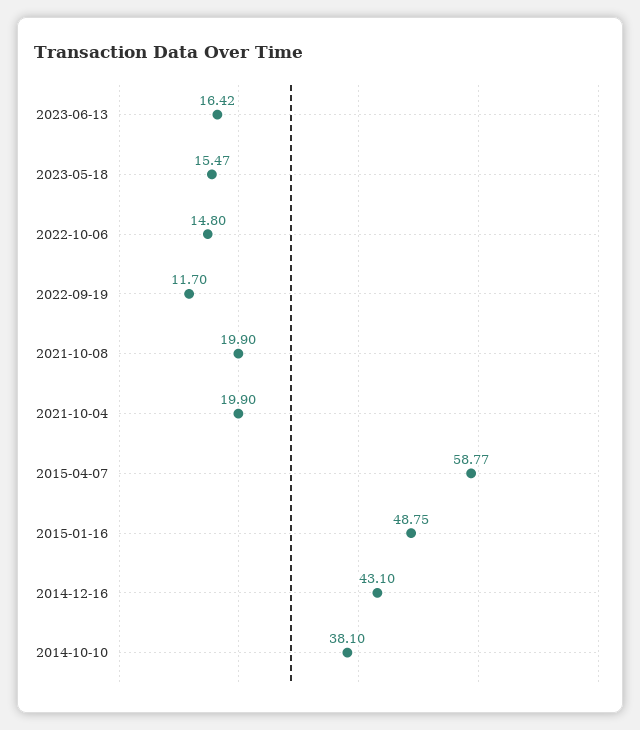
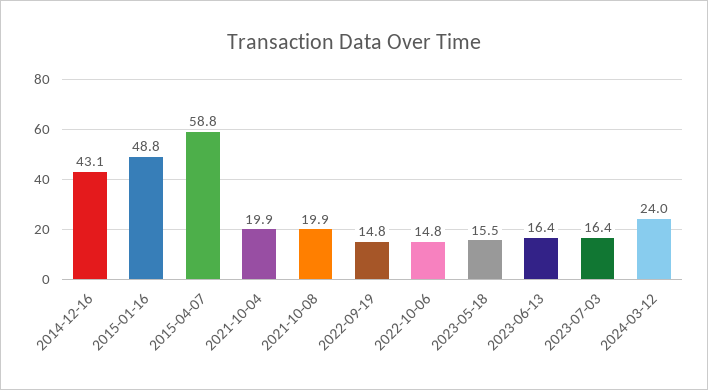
2022-09-19: 11.7 -> 14.8
2014-10-10: 38.1 -> none
2023-07-03: none -> 16.4
2024-03-12: none -> 24

